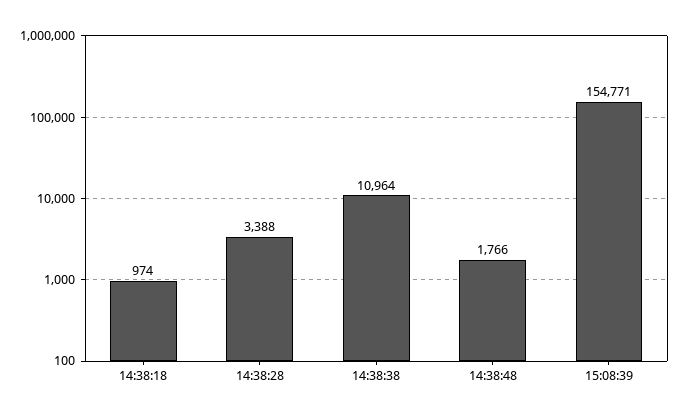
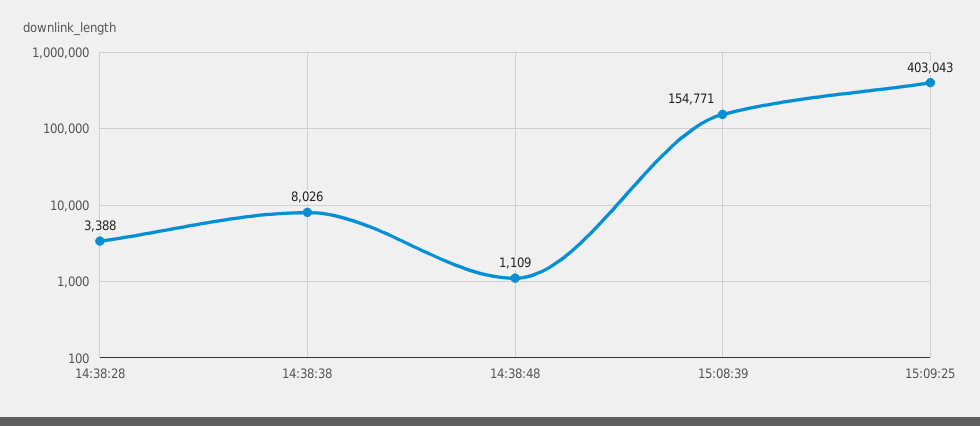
14:38:18: 974 -> none
14:38:38: 10964 -> 8026
14:38:48: 1766 -> 1109
15:09:25: none -> 403043

